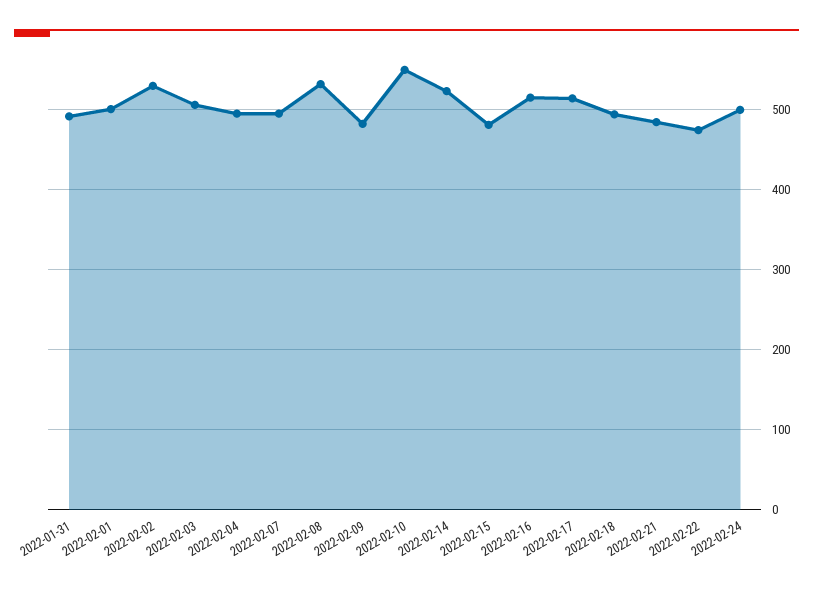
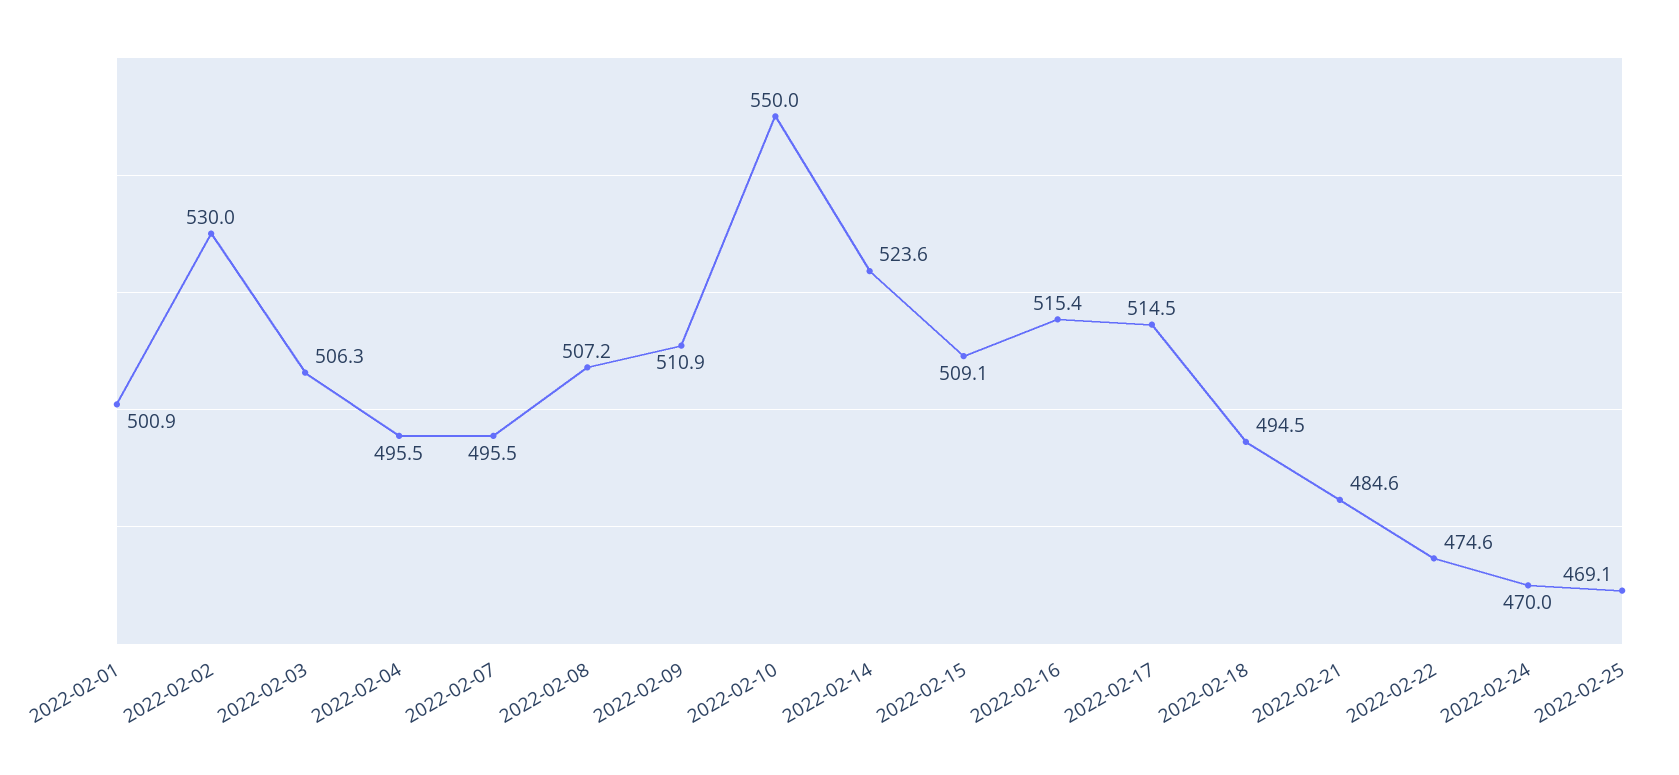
2022-01-31: 490 -> none
2022-02-08: 530 -> 507.2
2022-02-09: 480 -> 510.9
2022-02-15: 480 -> 509.1
2022-02-24: 500 -> 470
2022-02-25: none -> 469.1

